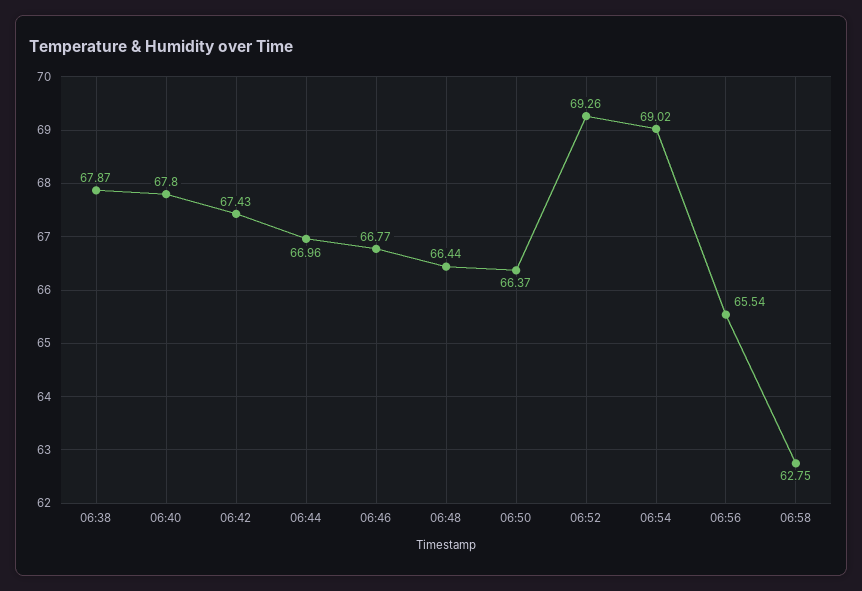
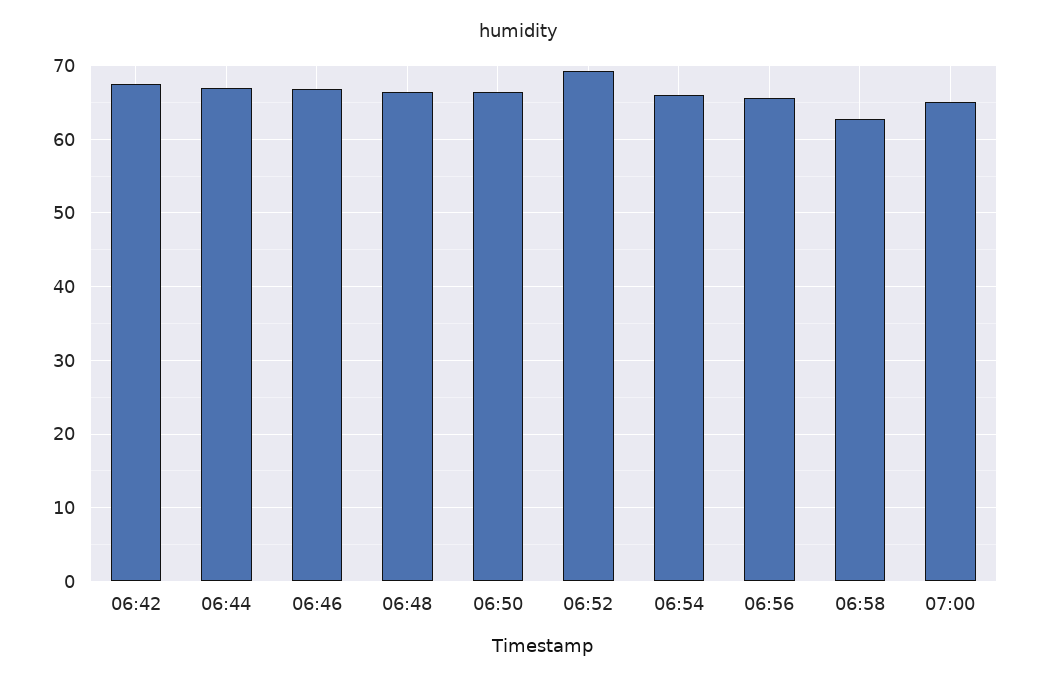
06:38: 67.87 -> none
06:40: 67.8 -> none
06:54: 69.02 -> 66
07:00: none -> 65

